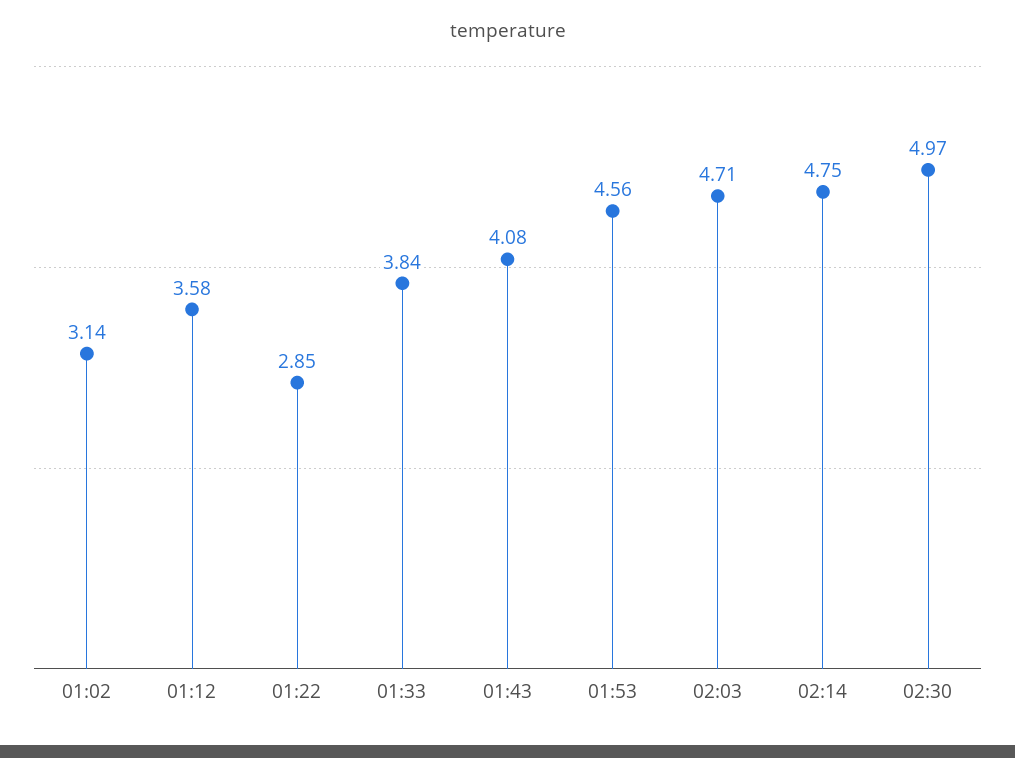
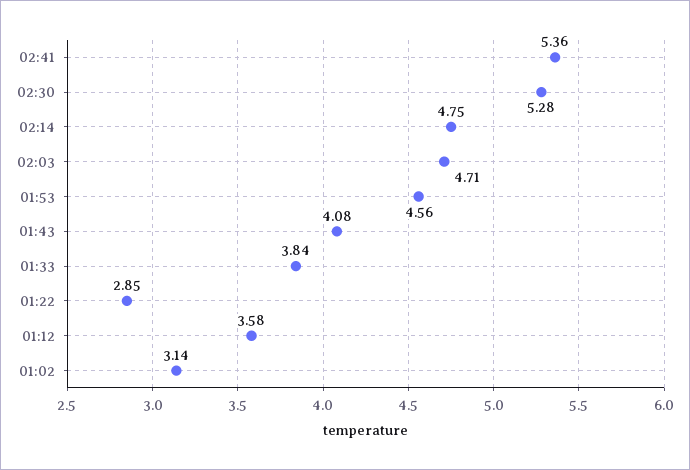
02:30: 4.97 -> 5.28
02:41: none -> 5.36

